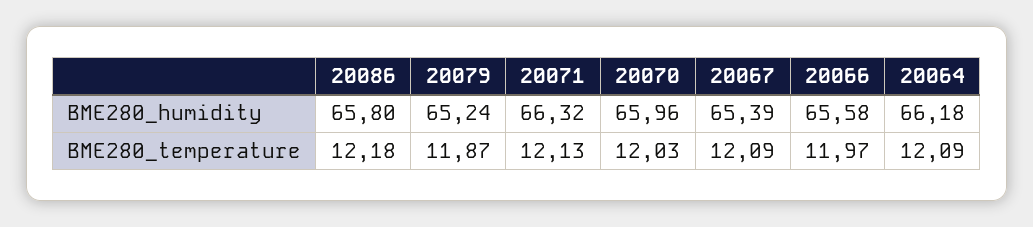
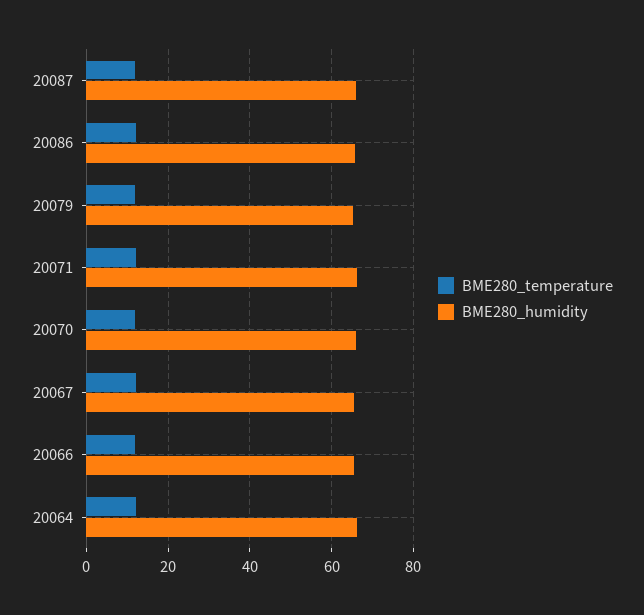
BME280_temperature, 20087: none -> 12
BME280_humidity, 20087: none -> 66

